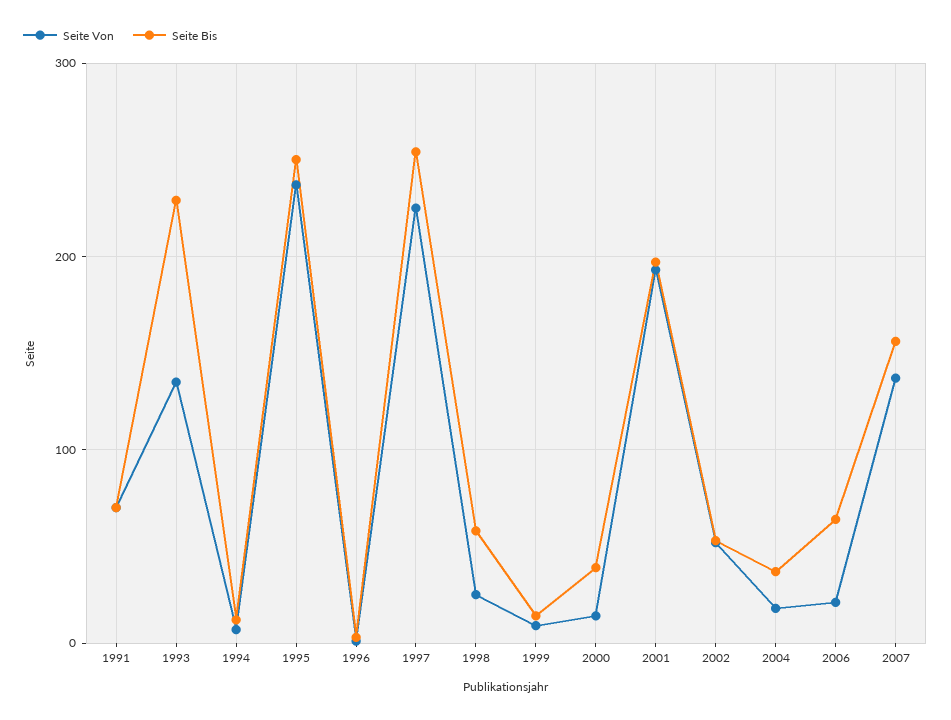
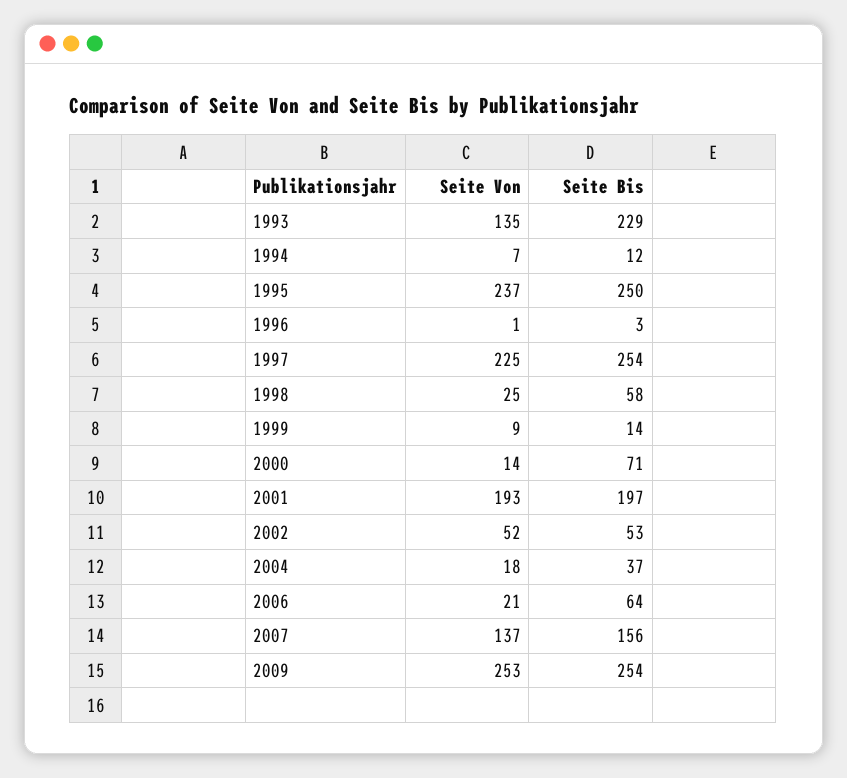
Seite Von, 1991: 70 -> none
Seite Bis, 1991: 70 -> none
Seite Bis, 2000: 40 -> 71
Seite Von, 2009: none -> 253
Seite Bis, 2009: none -> 254

